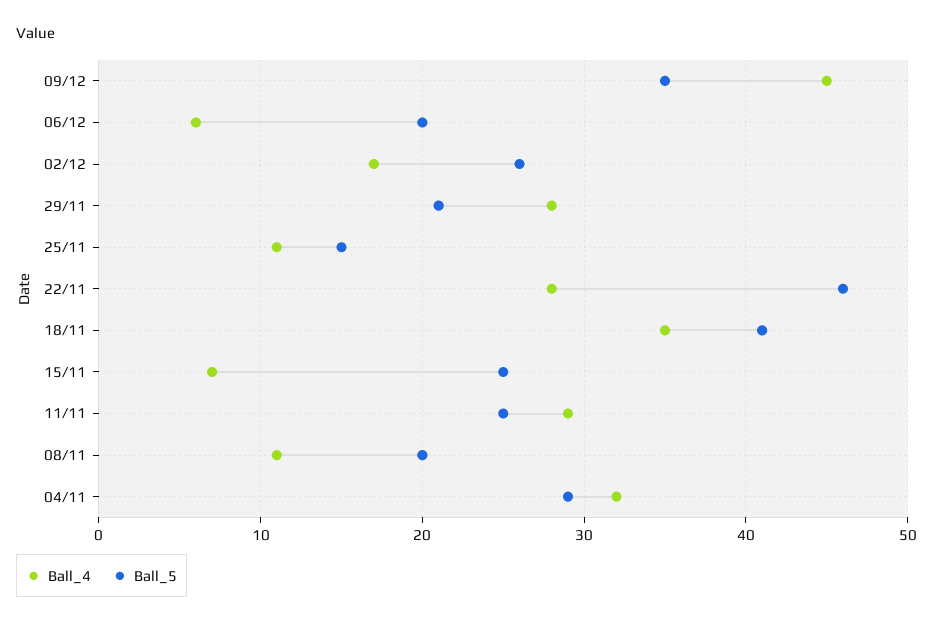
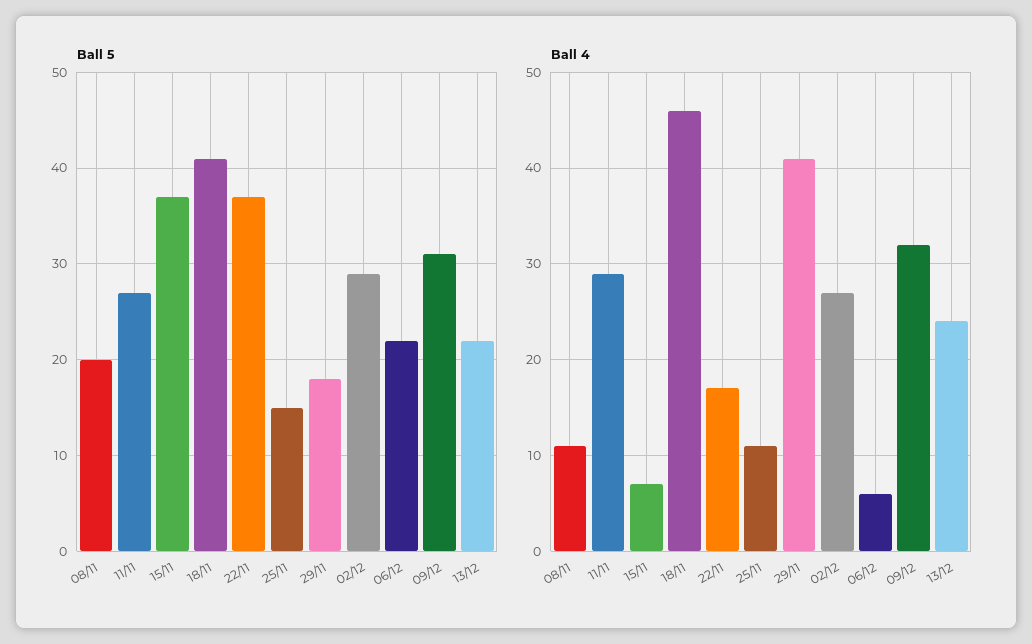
Ball_4, 09/12: 45 -> 32
Ball_5, 09/12: 35 -> 31
Ball_5, 06/12: 20 -> 22
Ball_4, 02/12: 17 -> 27
Ball_5, 02/12: 26 -> 29
Ball_4, 29/11: 28 -> 41
Ball_5, 29/11: 21 -> 18
Ball_4, 22/11: 28 -> 17
Ball_5, 22/11: 46 -> 37
Ball_4, 18/11: 35 -> 46
Ball_5, 15/11: 25 -> 37
Ball_5, 11/11: 25 -> 27
Ball_4, 04/11: 32 -> none
Ball_5, 04/11: 29 -> none
Ball_5, 13/12: none -> 22
Ball_4, 13/12: none -> 24

